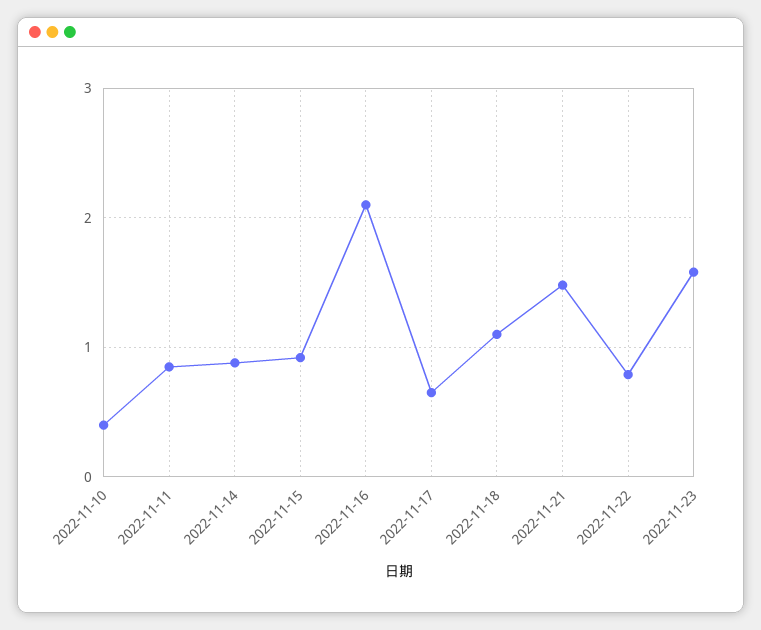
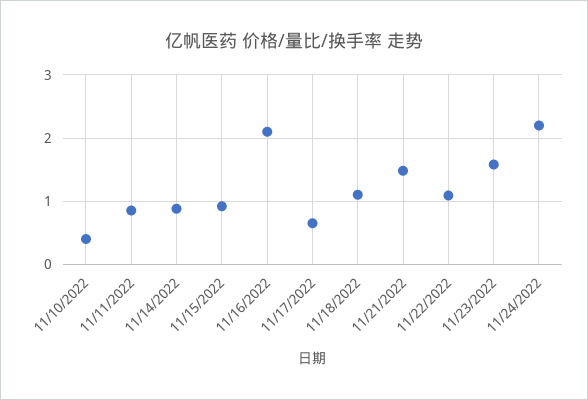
2022-11-22: 0.8 -> 1.1
11/24/2022: none -> 2.2

